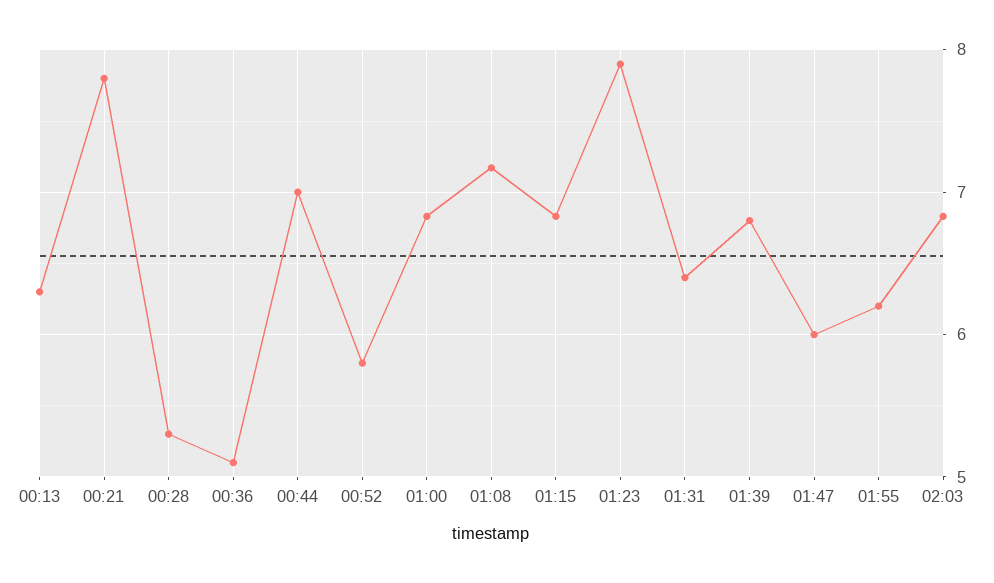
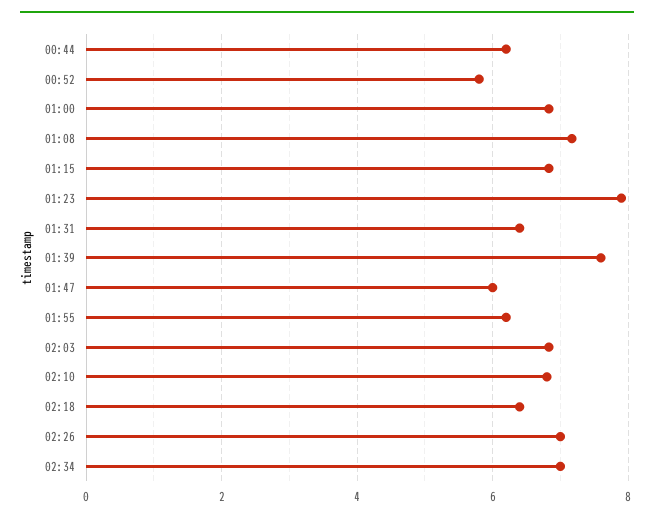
00:13: 6.3 -> none
00:21: 7.8 -> none
00:28: 5.3 -> none
00:36: 5.1 -> none
00:44: 7 -> 6.2
01:39: 6.8 -> 7.6
02:10: none -> 6.8
02:18: none -> 6.4
02:26: none -> 7
02:34: none -> 7

